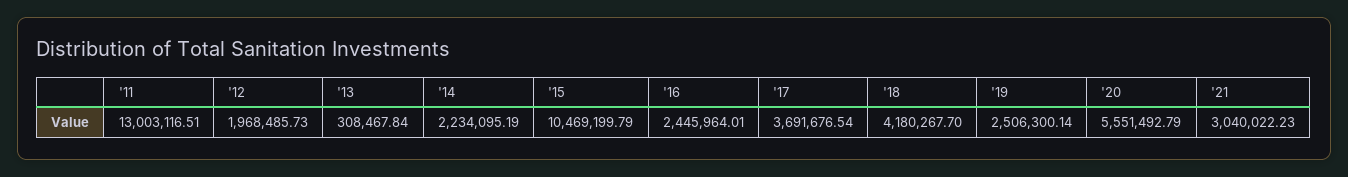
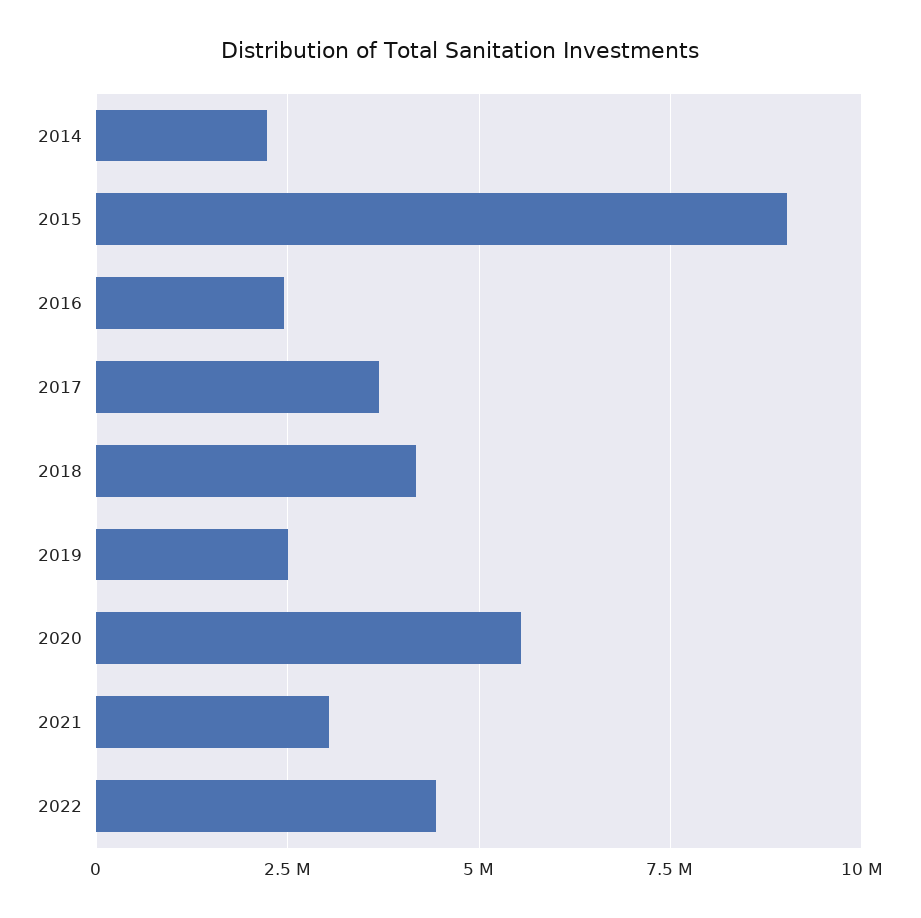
'11: 13003116.51 -> none
'12: 1968485.73 -> none
'13: 308467.84 -> none
'15: 10469199.79 -> 9000000
2022: none -> 4500000

